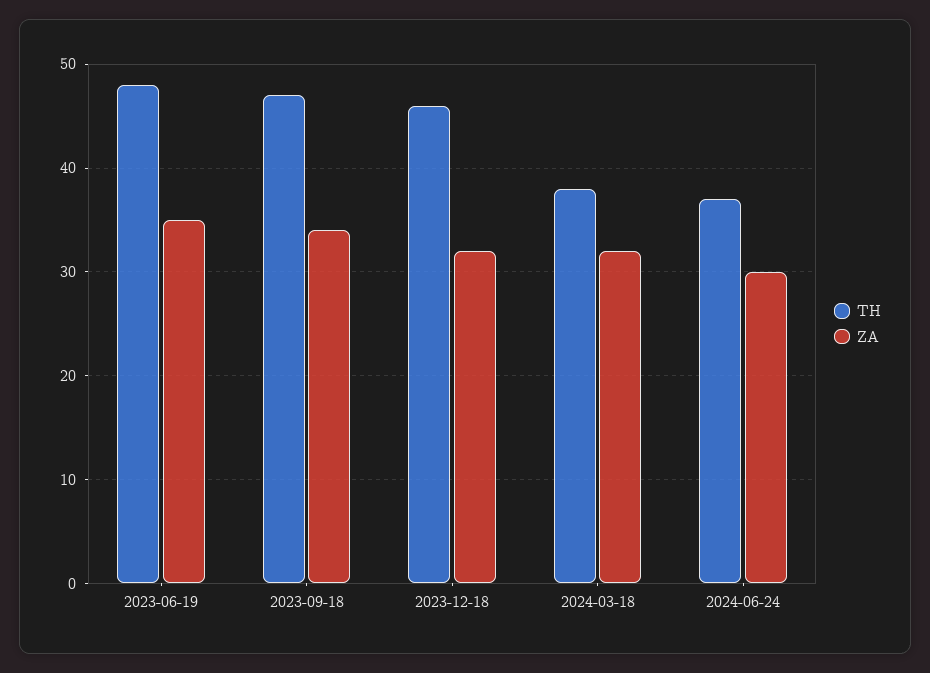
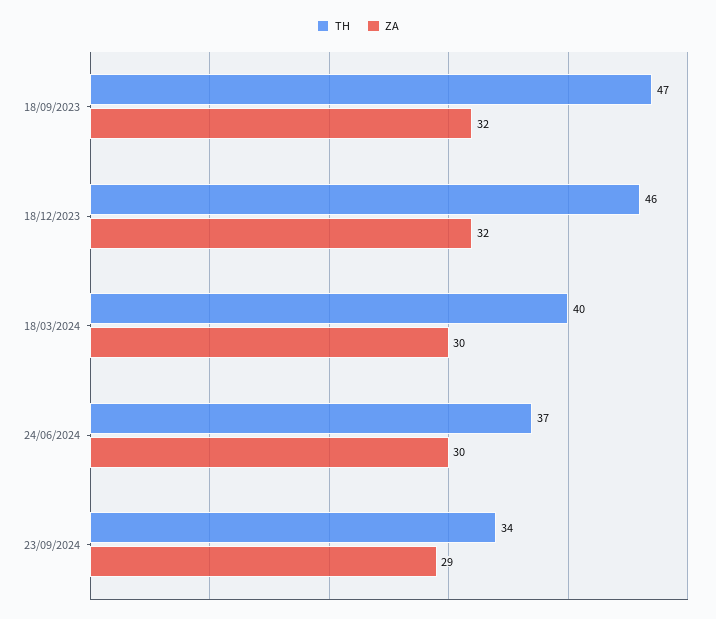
TH, 2023-06-19: 48 -> none
ZA, 2023-06-19: 35 -> none
ZA, 2023-09-18: 34 -> 32
TH, 2024-03-18: 38 -> 40
ZA, 2024-03-18: 32 -> 30
TH, 23/09/2024: none -> 34
ZA, 23/09/2024: none -> 29

